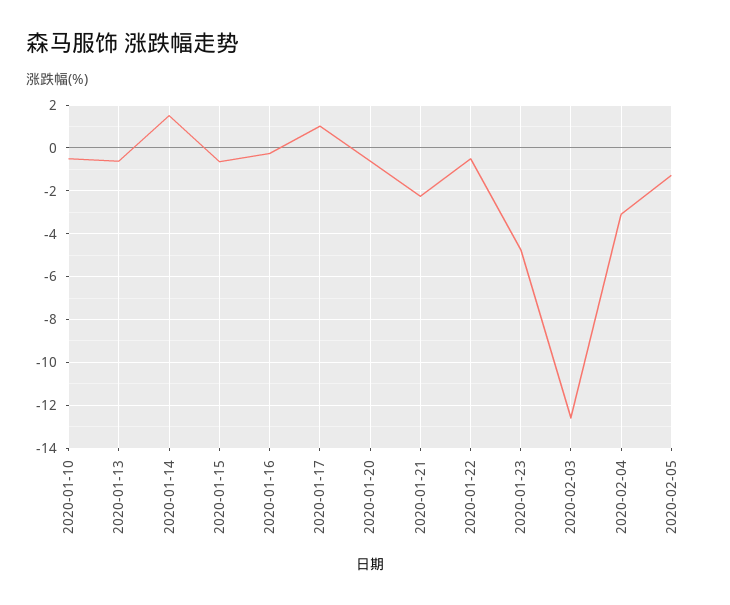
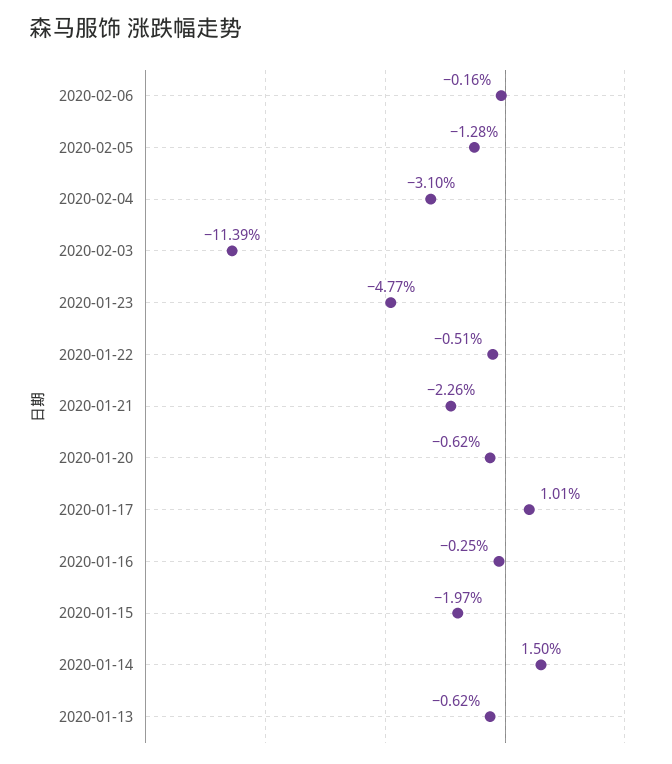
2020-01-10: -0.5 -> none
2020-01-15: -0.5 -> -1.97
2020-02-03: -12.5 -> -11.39
2020-02-06: none -> -0.16

